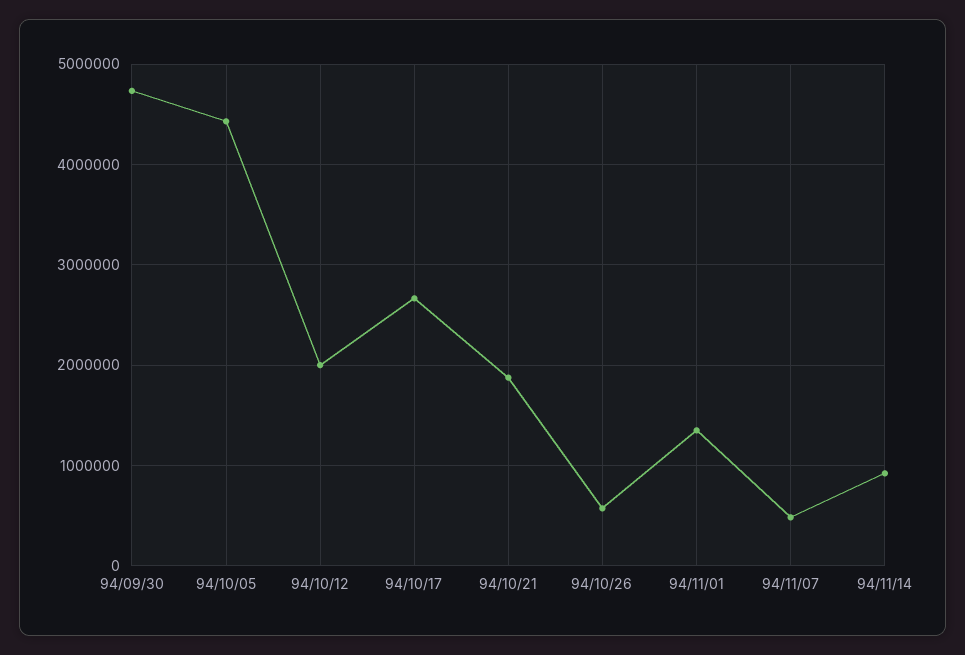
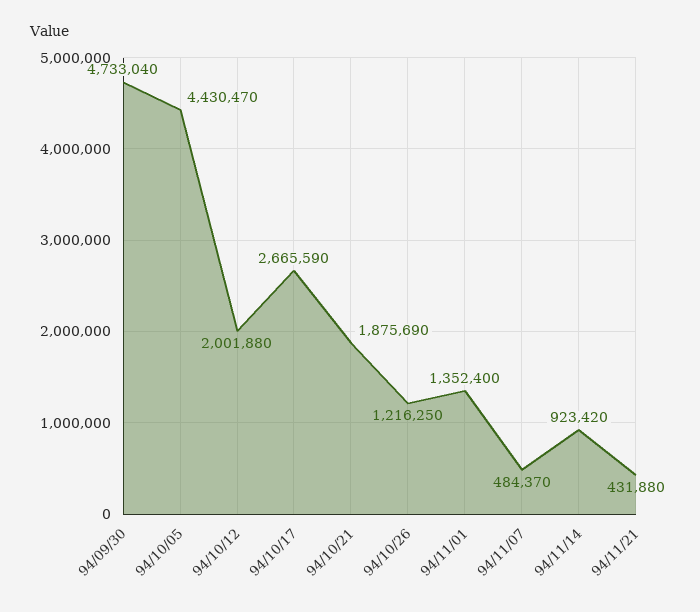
94/10/26: 600000 -> 1216250
94/11/21: none -> 431880

